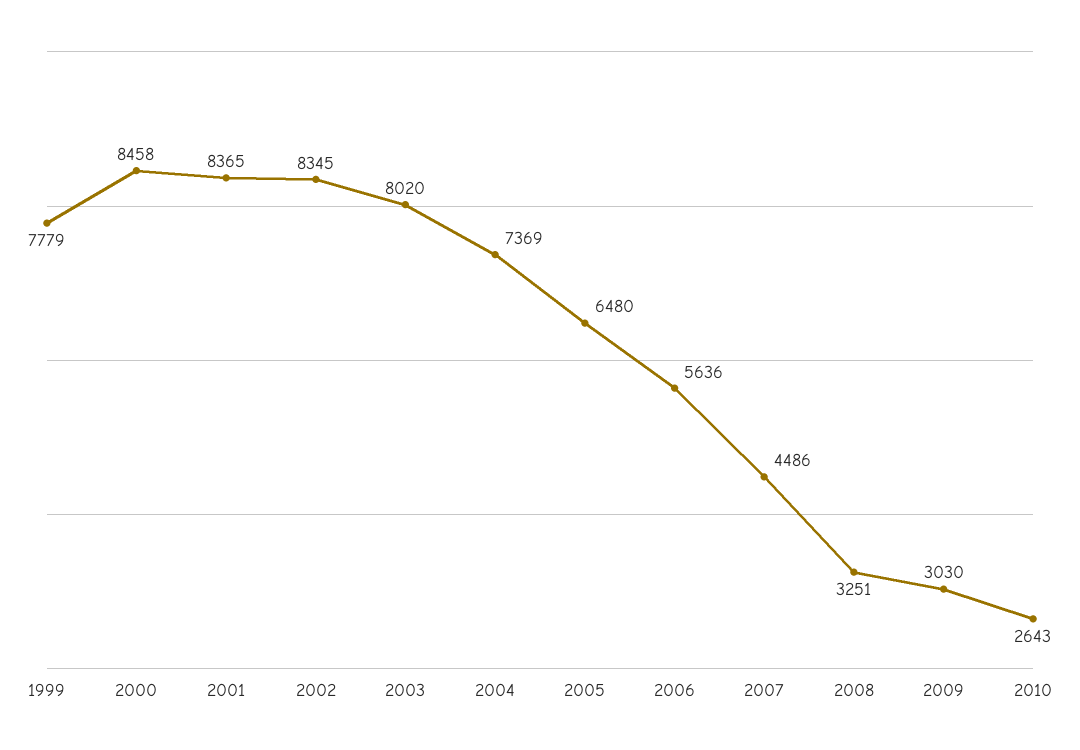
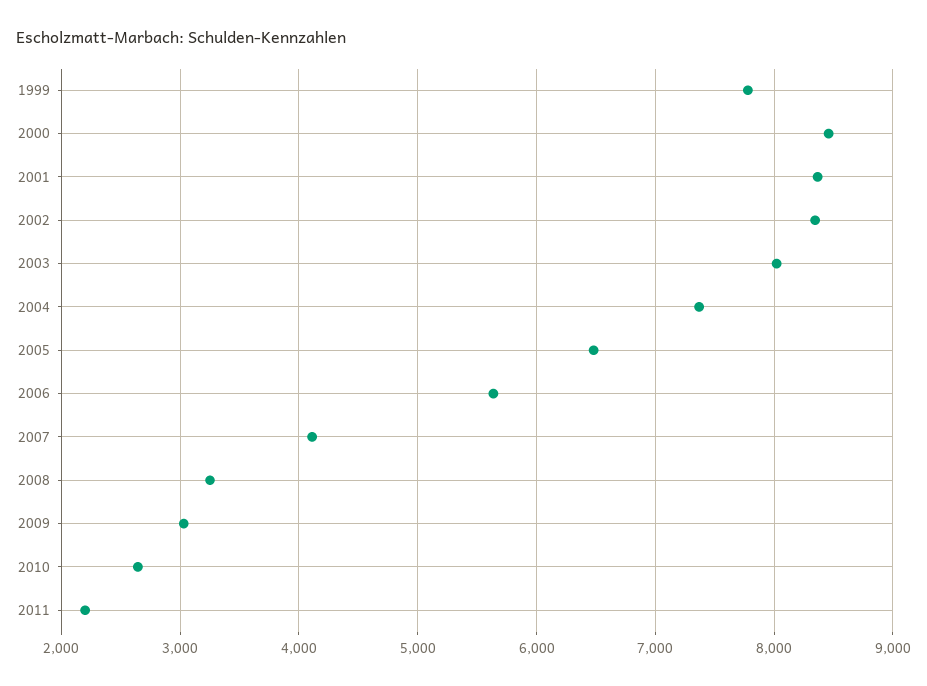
2007: 4486 -> 4100
2011: none -> 2200

